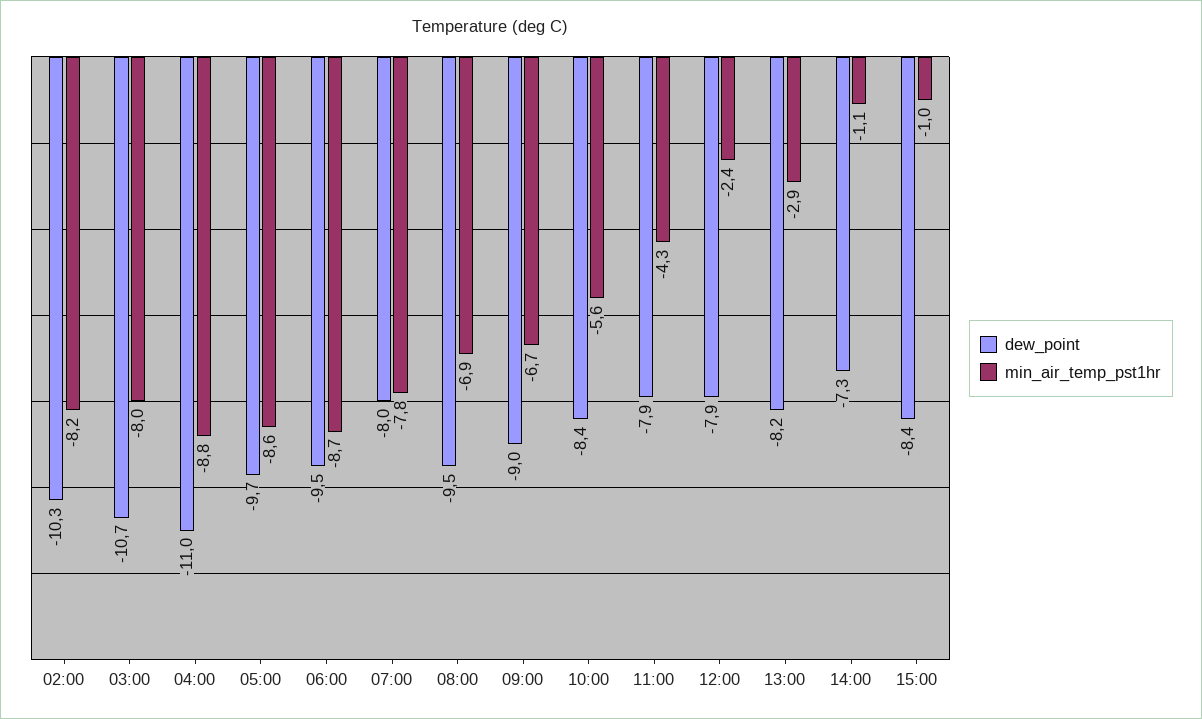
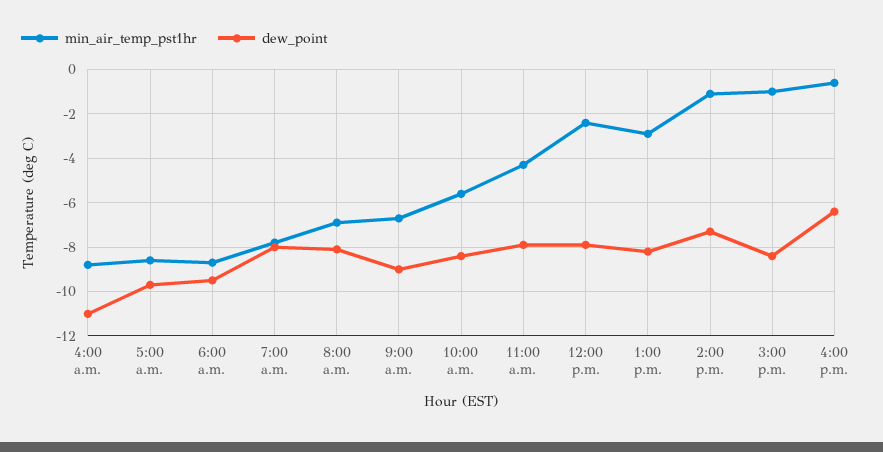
dew_point, 02:00: -10.3 -> none
min_air_temp_pst1hr, 02:00: -8.2 -> none
dew_point, 03:00: -10.7 -> none
min_air_temp_pst1hr, 03:00: -8 -> none
dew_point, 08:00: -9.5 -> -8
min_air_temp_pst1hr, 4:00 p.m.: none -> -0.5
dew_point, 4:00 p.m.: none -> -6.5

